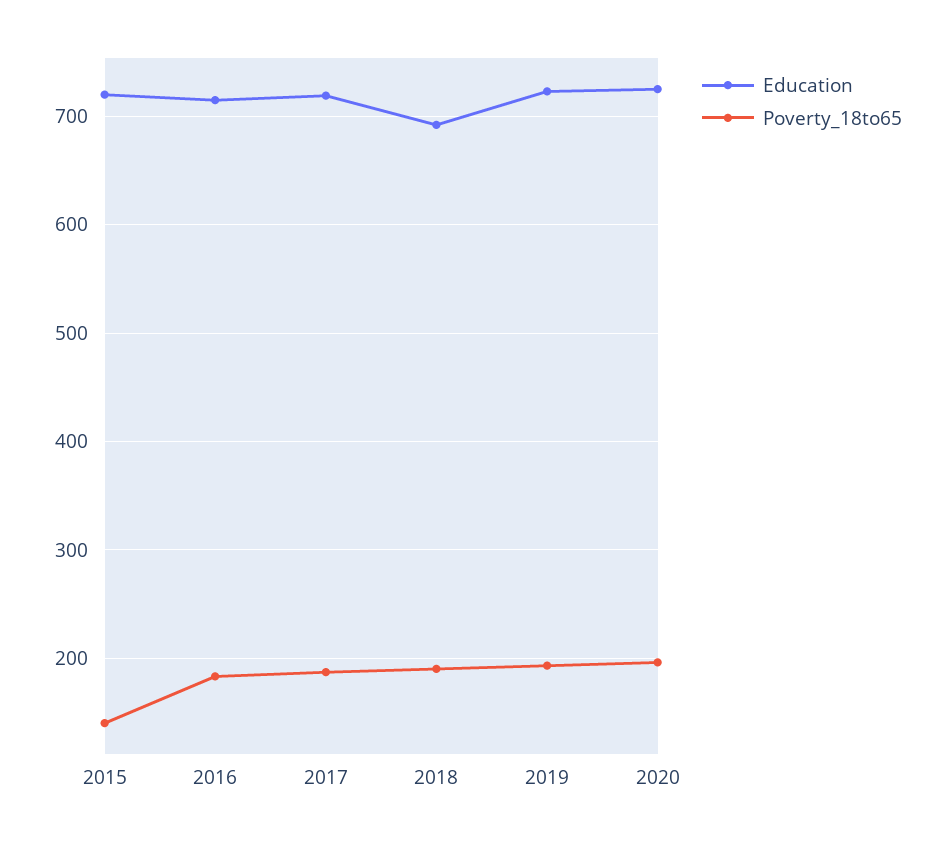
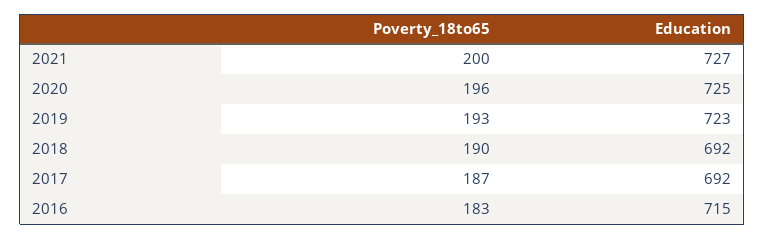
Education, 2015: 720 -> none
Poverty_18to65, 2015: 140 -> none
Education, 2017: 720 -> 692
Poverty_18to65, 2021: none -> 200
Education, 2021: none -> 727

